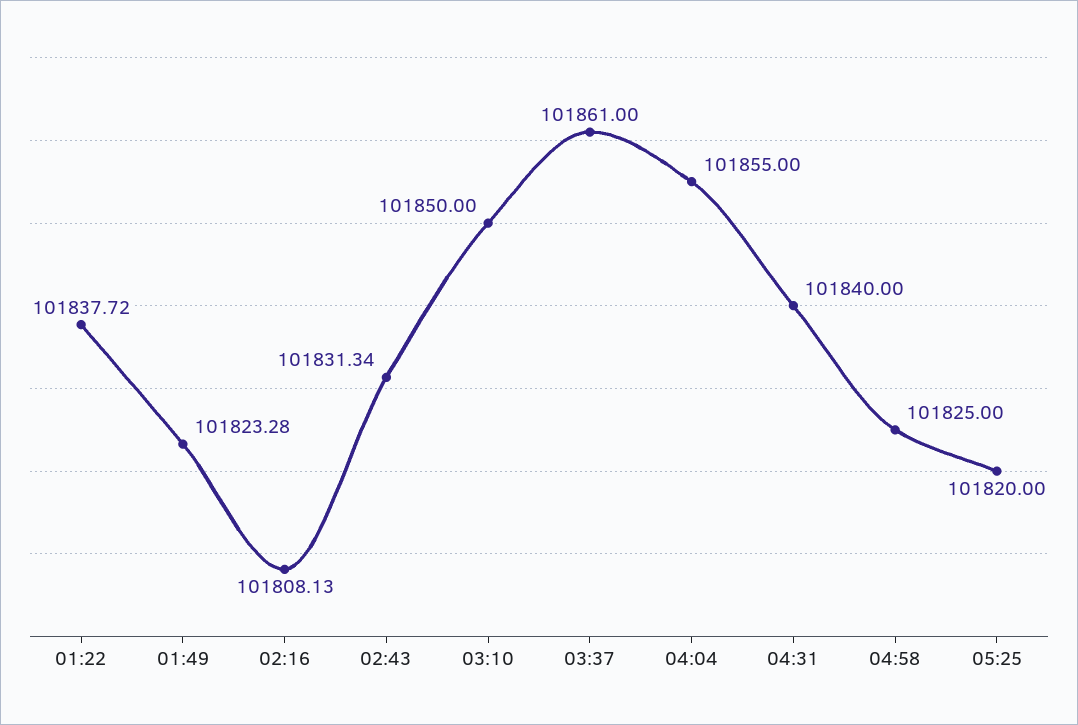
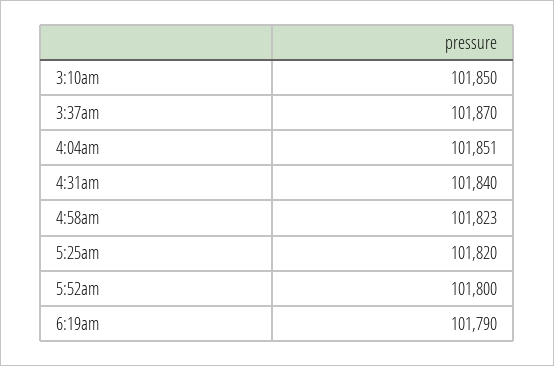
01:22: 101837.72 -> none
01:49: 101823.28 -> none
02:16: 101808.13 -> none
02:43: 101831.34 -> none
03:37: 101861 -> 101870
04:04: 101855 -> 101851
04:58: 101825 -> 101823
5:52am: none -> 101800
6:19am: none -> 101790

